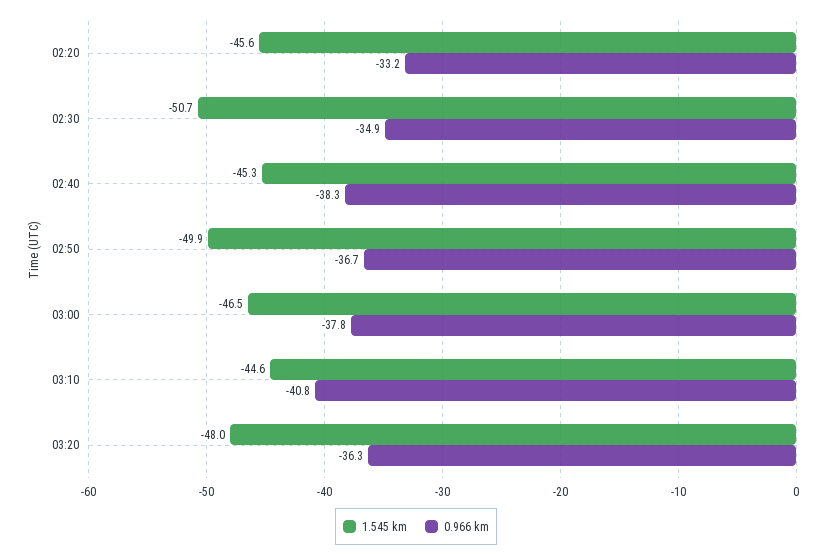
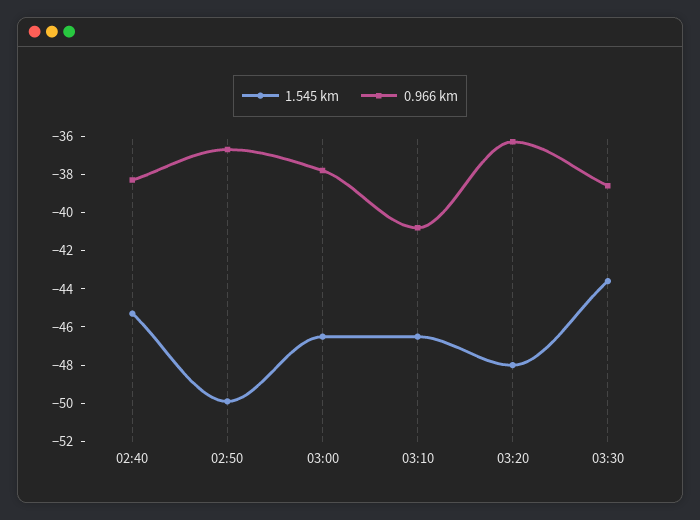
1.545 km, 02:20: -45.6 -> none
0.966 km, 02:20: -33.2 -> none
1.545 km, 02:30: -50.7 -> none
0.966 km, 02:30: -34.9 -> none
1.545 km, 03:10: -44.6 -> -46.5
1.545 km, 03:30: none -> -43.5
0.966 km, 03:30: none -> -38.5

